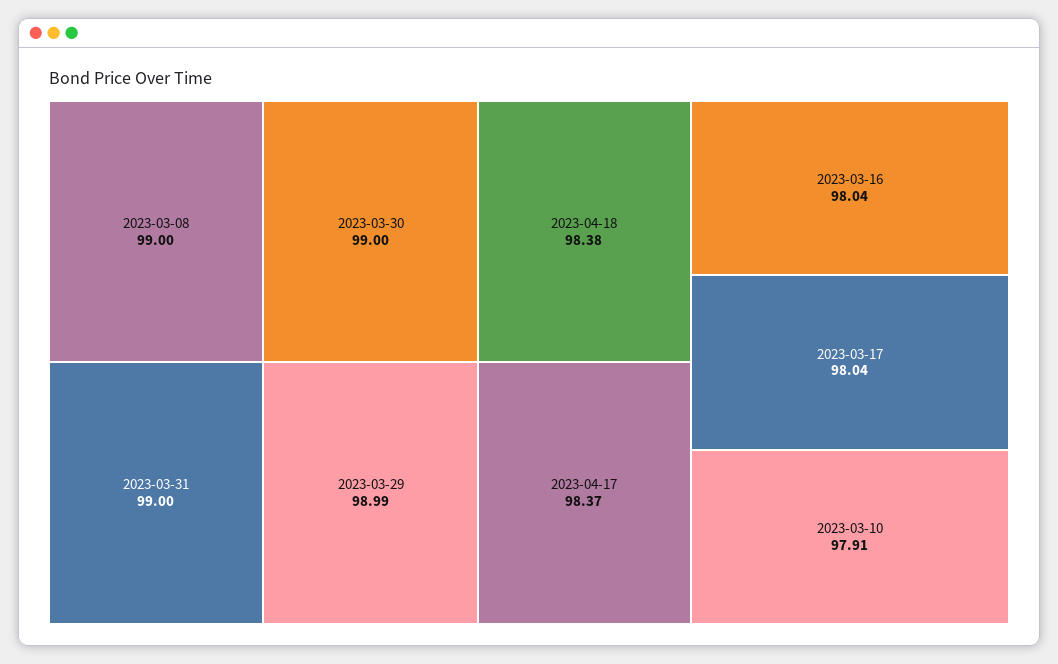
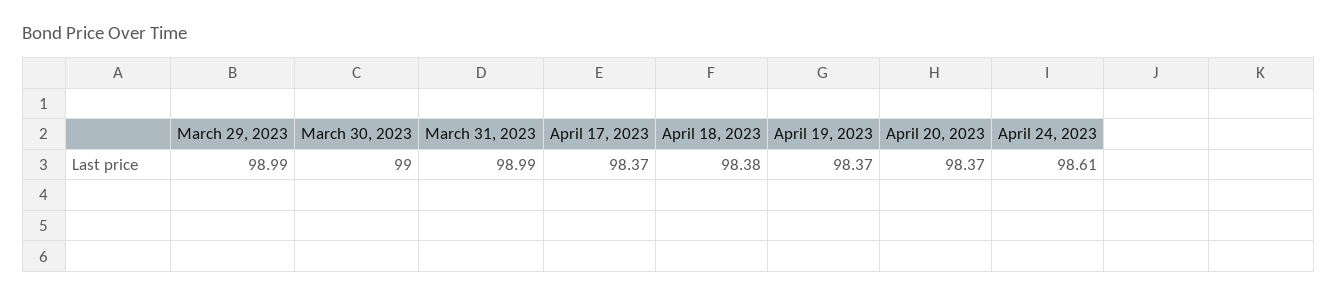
2023-03-08: 99 -> none
2023-03-31: 99 -> 98.99
2023-03-16: 98.04 -> none
2023-03-17: 98.04 -> none
2023-03-10: 97.91 -> none
April 19, 2023: none -> 98.37
April 20, 2023: none -> 98.37
April 24, 2023: none -> 98.61

